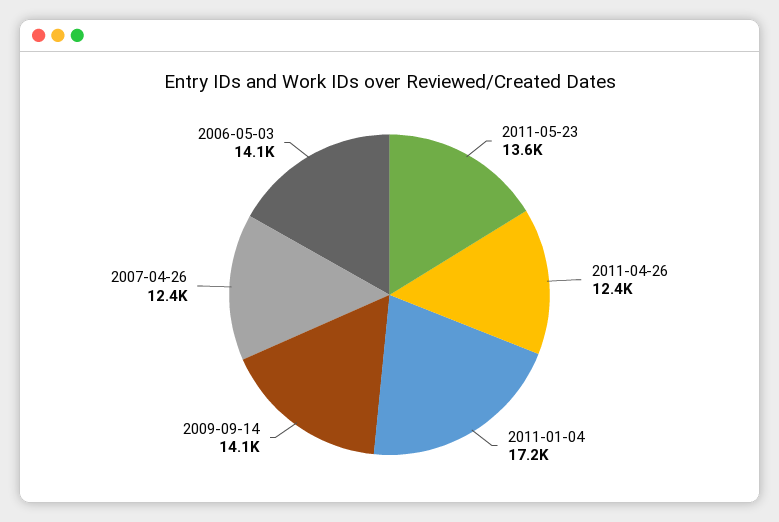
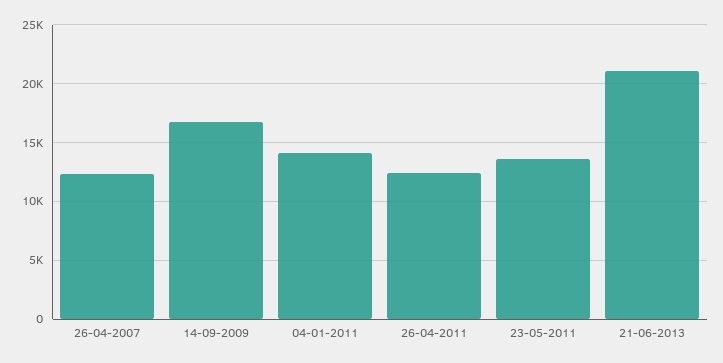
2011-01-04: 17200 -> 14000
2009-09-14: 14100 -> 17000
2006-05-03: 14100 -> none
21-06-2013: none -> 21000

